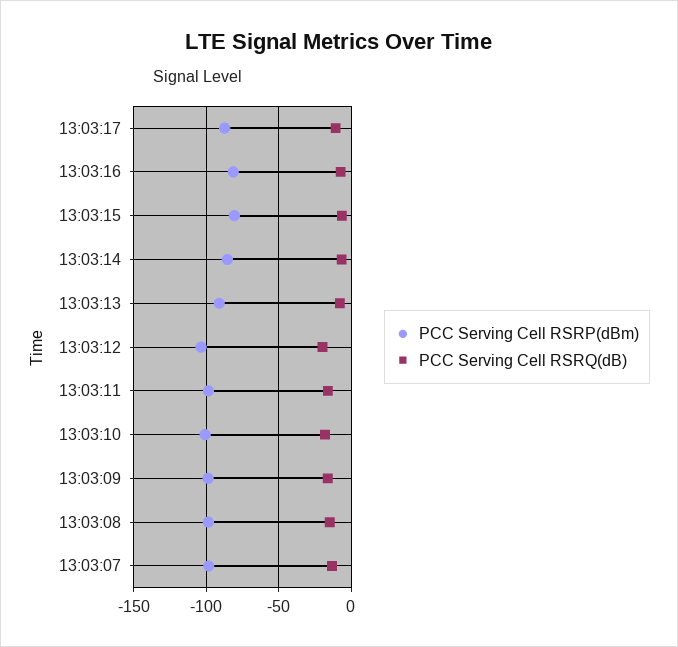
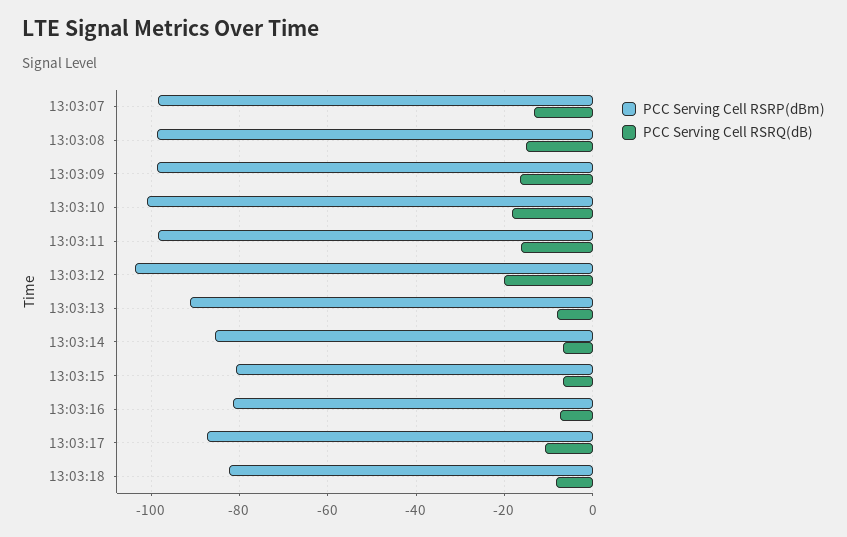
PCC Serving Cell RSRP(dBm), 13:03:18: none -> -82
PCC Serving Cell RSRQ(dB), 13:03:18: none -> -8

